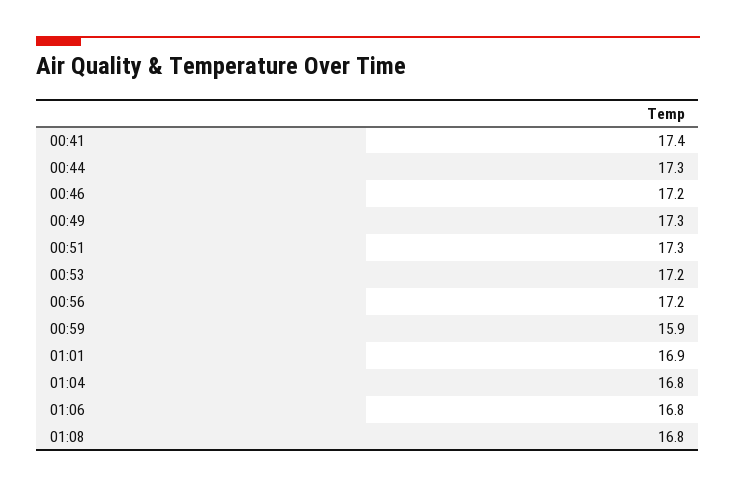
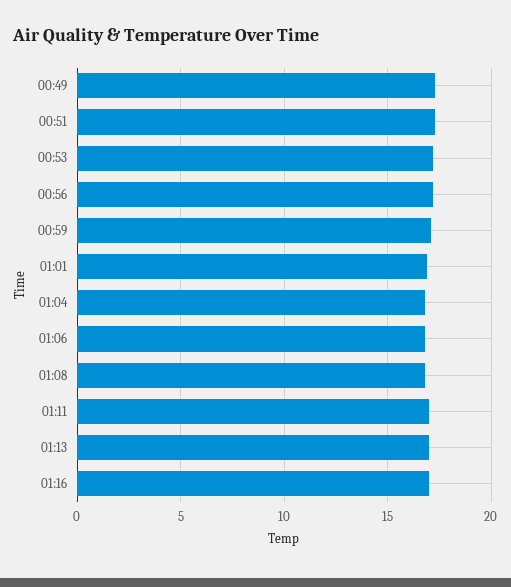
00:41: 17.4 -> none
00:44: 17.3 -> none
00:46: 17.2 -> none
00:59: 15.9 -> 17
01:11: none -> 17
01:13: none -> 17
01:16: none -> 17

